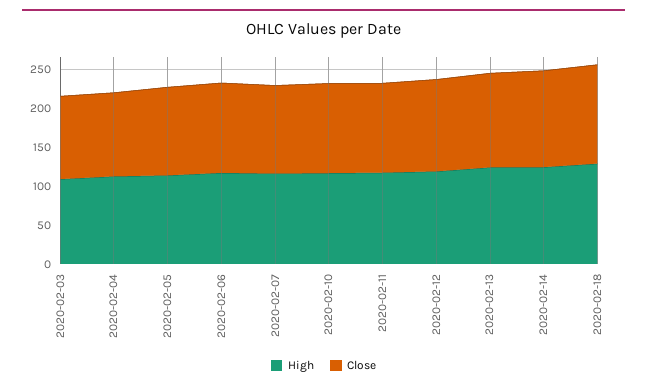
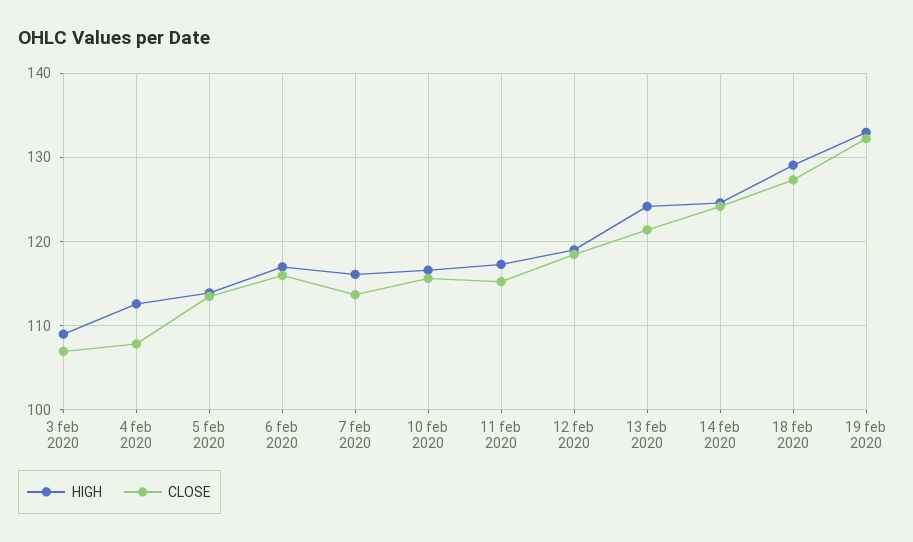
High, 19 feb 2020: none -> 133
Close, 19 feb 2020: none -> 132

